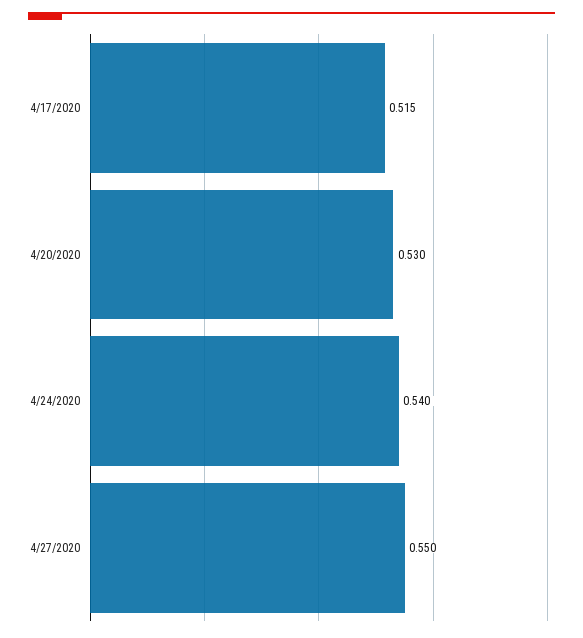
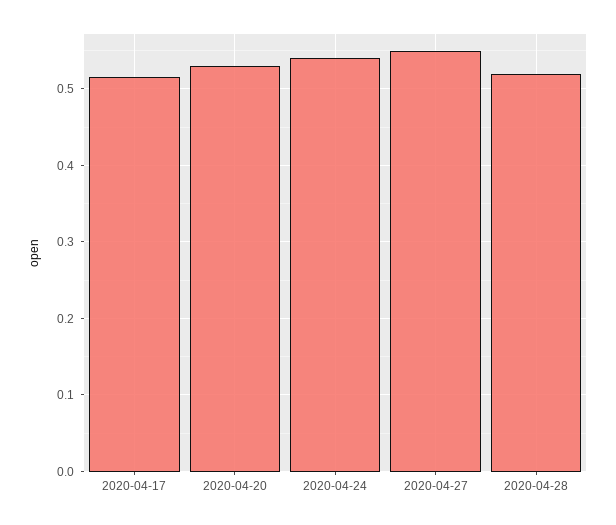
2020-04-28: none -> 0.52

